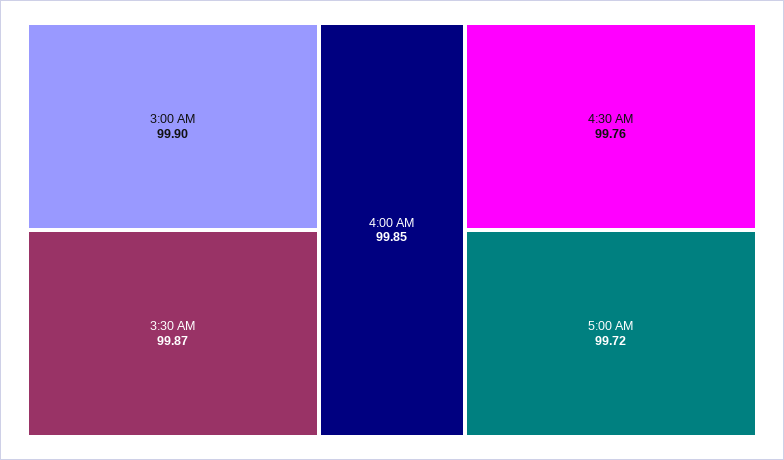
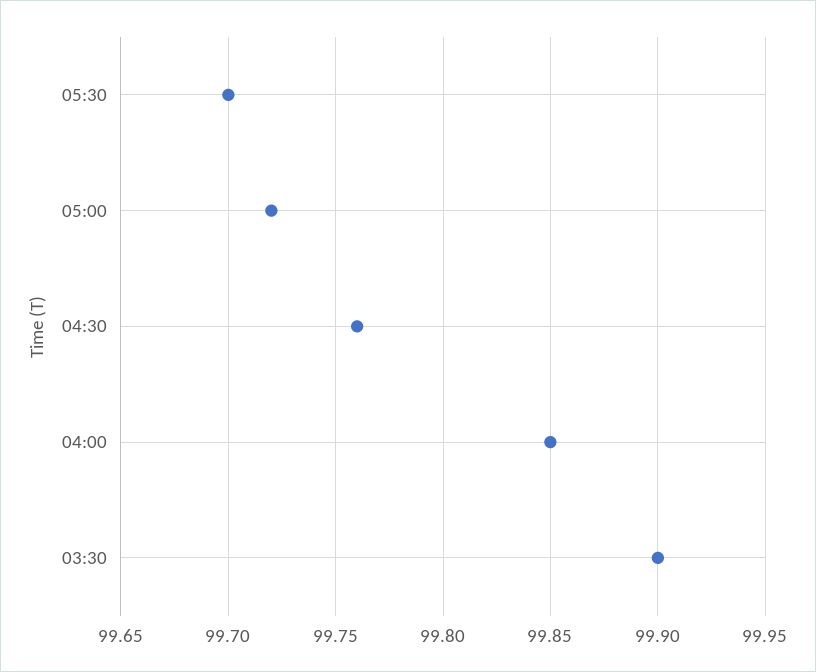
3:00 AM: 99.9 -> none
3:30 AM: 99.87 -> 99.9
05:30: none -> 99.7

